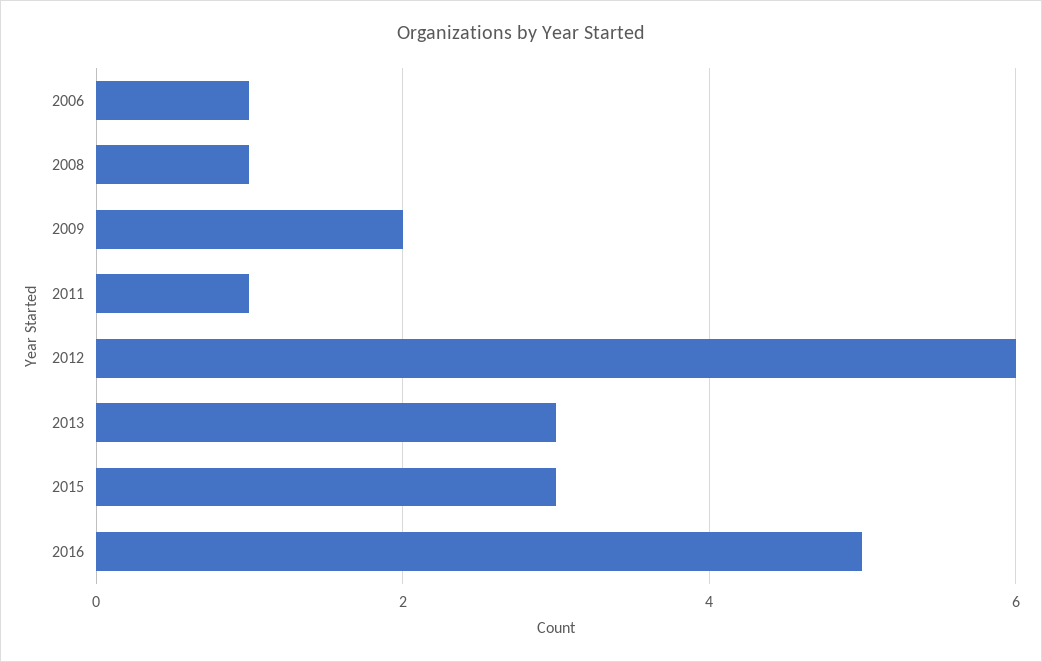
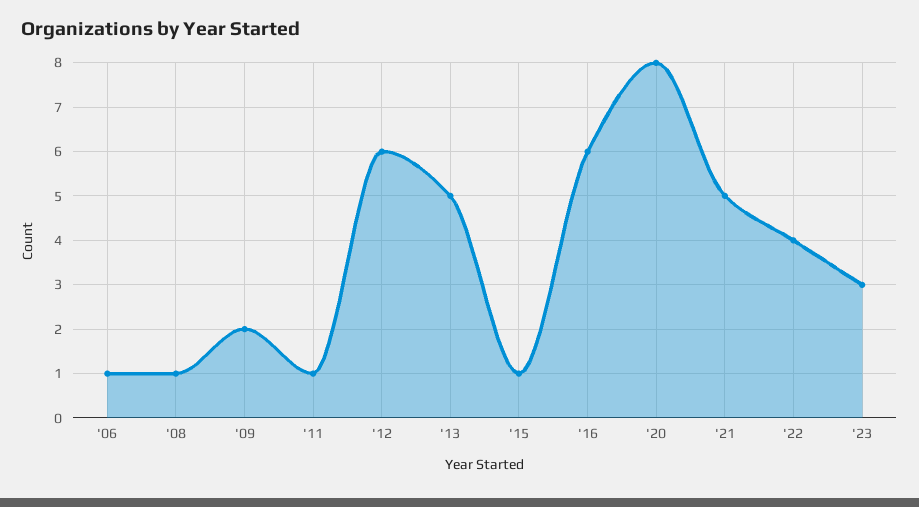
2013: 3 -> 5
2015: 3 -> 1
2016: 5 -> 6
'20: none -> 8
'21: none -> 5
'22: none -> 4
'23: none -> 3

